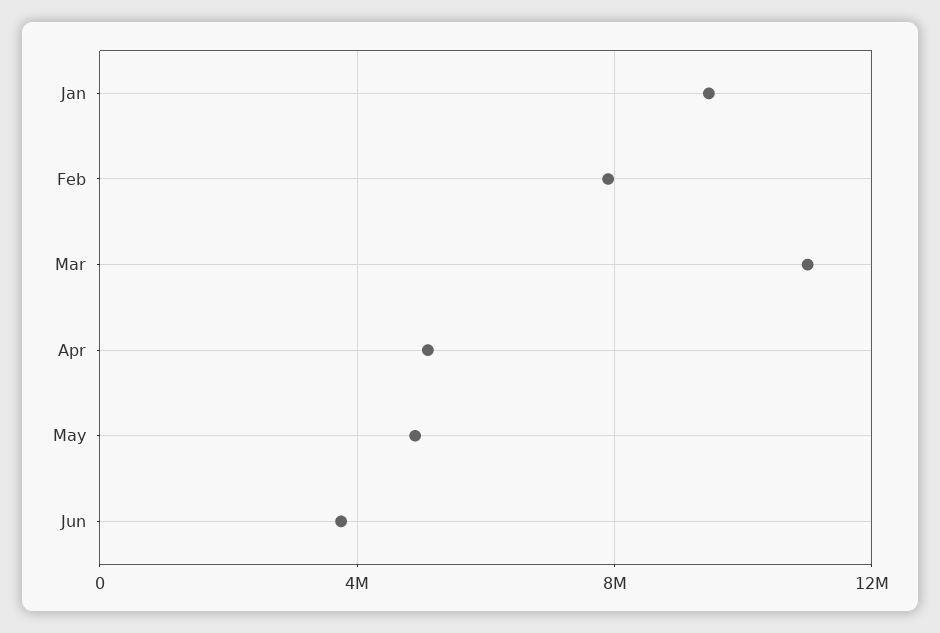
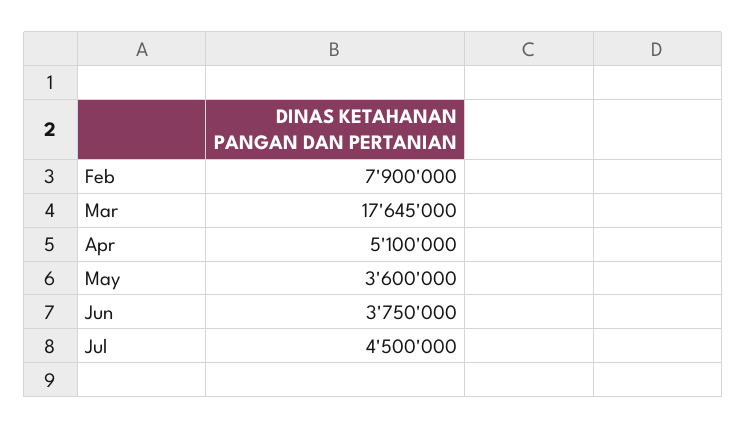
Jan: 9500000 -> none
Mar: 11000000 -> 17645000
May: 5000000 -> 3600000
Jul: none -> 4500000

